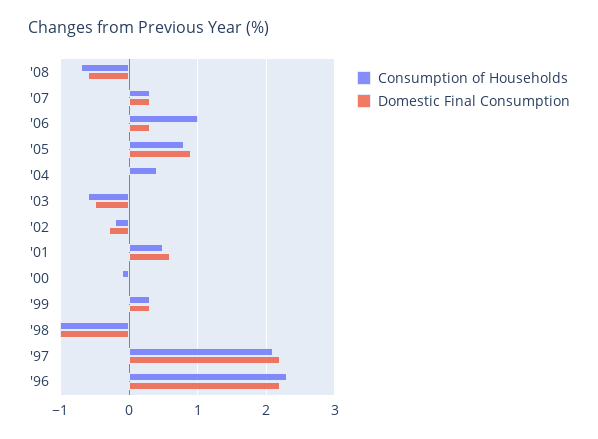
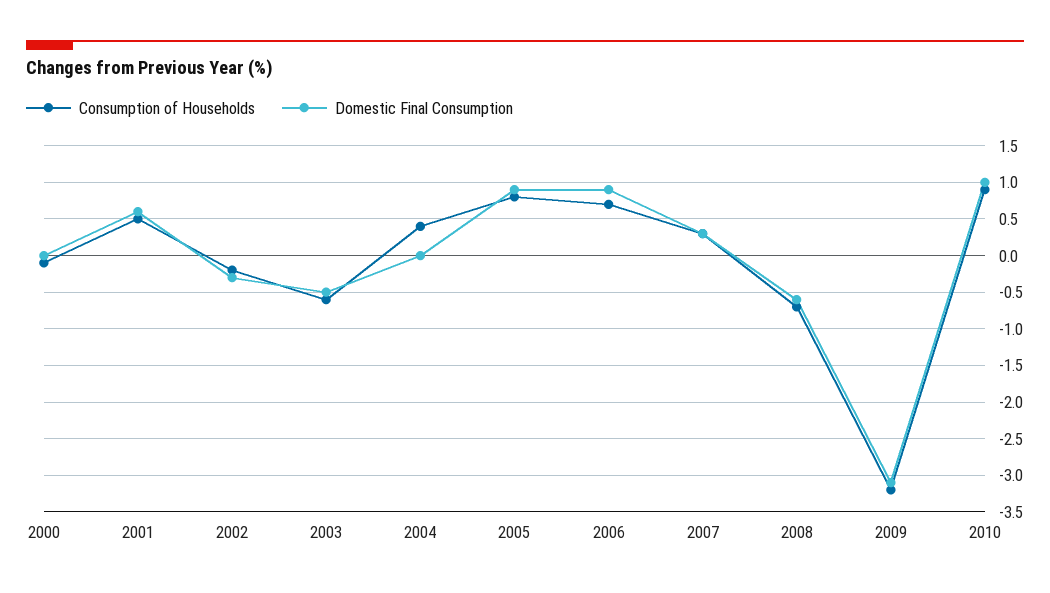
Consumption of Households, '06: 1 -> 0.7
Domestic Final Consumption, '06: 0.3 -> 0.9
Consumption of Households, '99: 0.3 -> none
Domestic Final Consumption, '99: 0.3 -> none
Consumption of Households, '98: -1 -> none
Domestic Final Consumption, '98: -1 -> none
Consumption of Households, '97: 2.1 -> none
Domestic Final Consumption, '97: 2.2 -> none
Consumption of Households, '96: 2.3 -> none
Domestic Final Consumption, '96: 2.2 -> none
Consumption of Households, 2009: none -> -3.2
Domestic Final Consumption, 2009: none -> -3.1
Consumption of Households, 2010: none -> 0.9
Domestic Final Consumption, 2010: none -> 1

